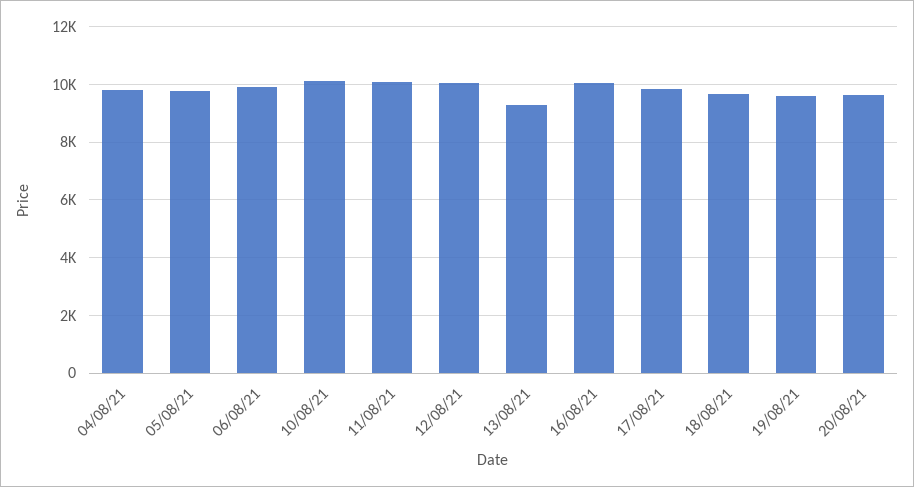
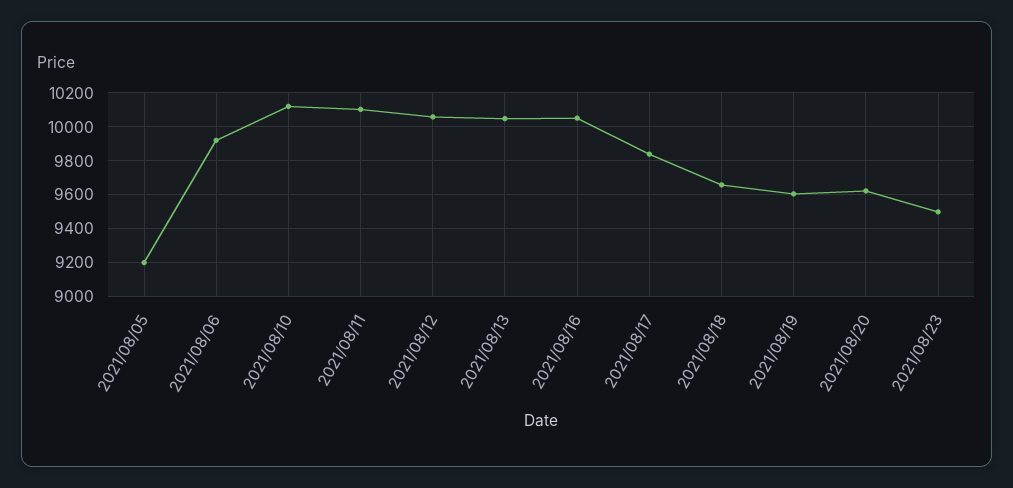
04/08/21: 9750 -> none
05/08/21: 9750 -> 9200
13/08/21: 9250 -> 10050
2021/08/23: none -> 9500

